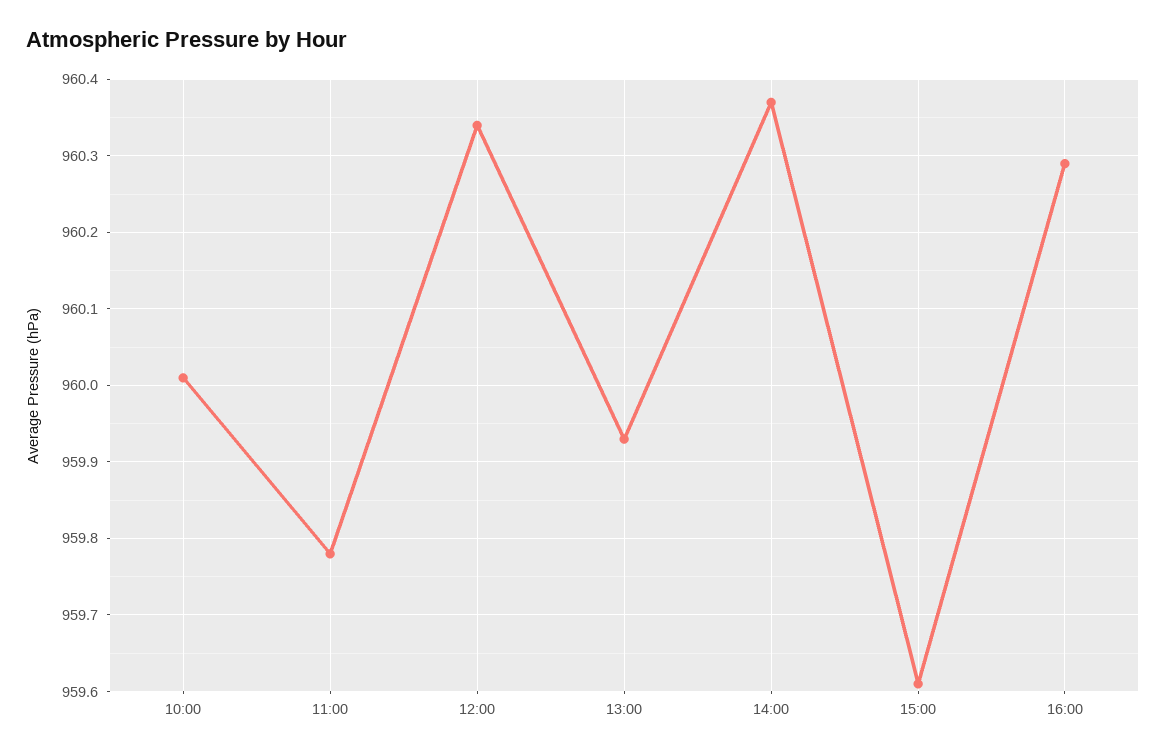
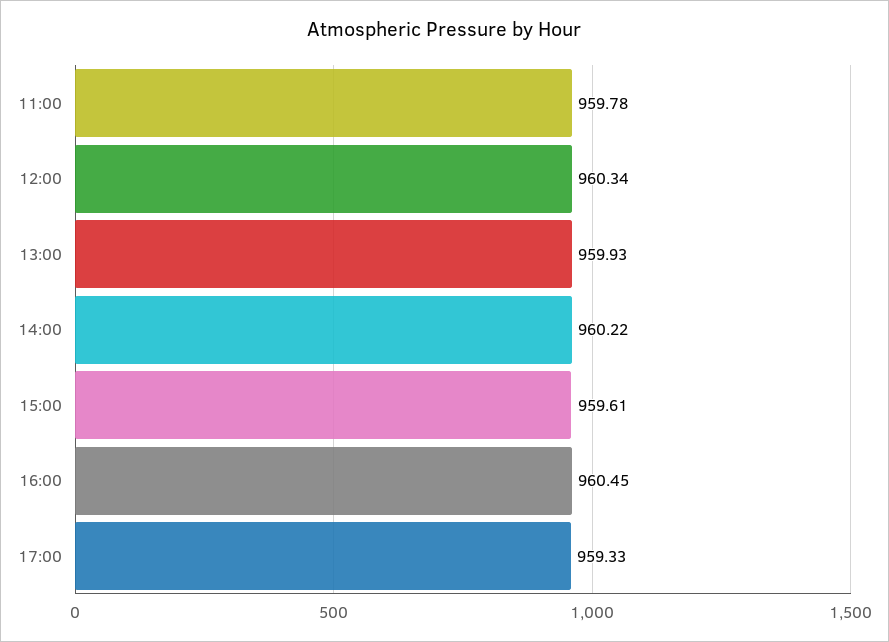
10:00: 960.01 -> none
14:00: 960.37 -> 960.22
16:00: 960.29 -> 960.45
17:00: none -> 959.33

